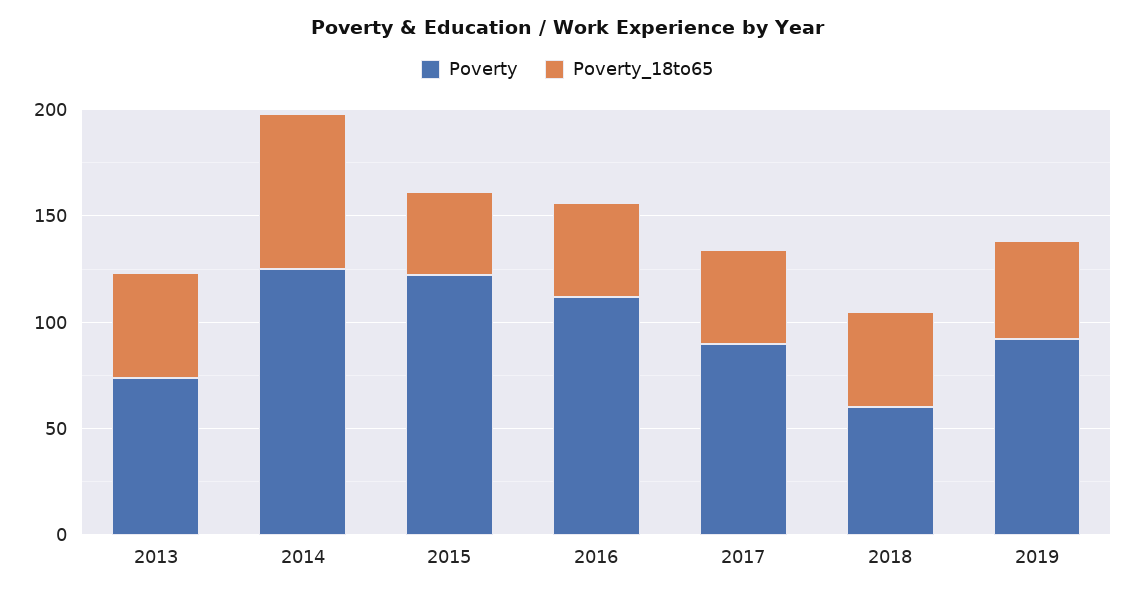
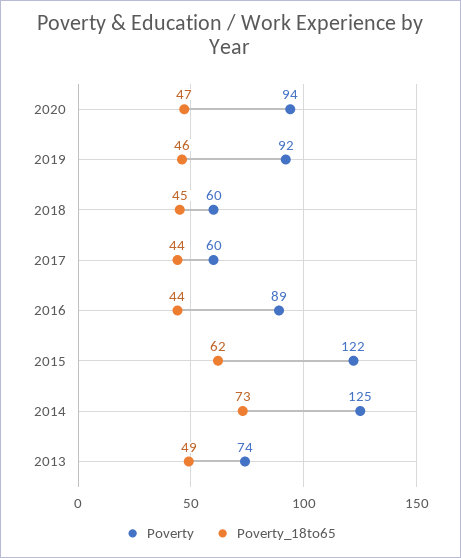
Poverty_18to65, 2015: 40 -> 62
Poverty, 2016: 110 -> 89
Poverty, 2017: 90 -> 60
Poverty, 2020: none -> 94
Poverty_18to65, 2020: none -> 47

